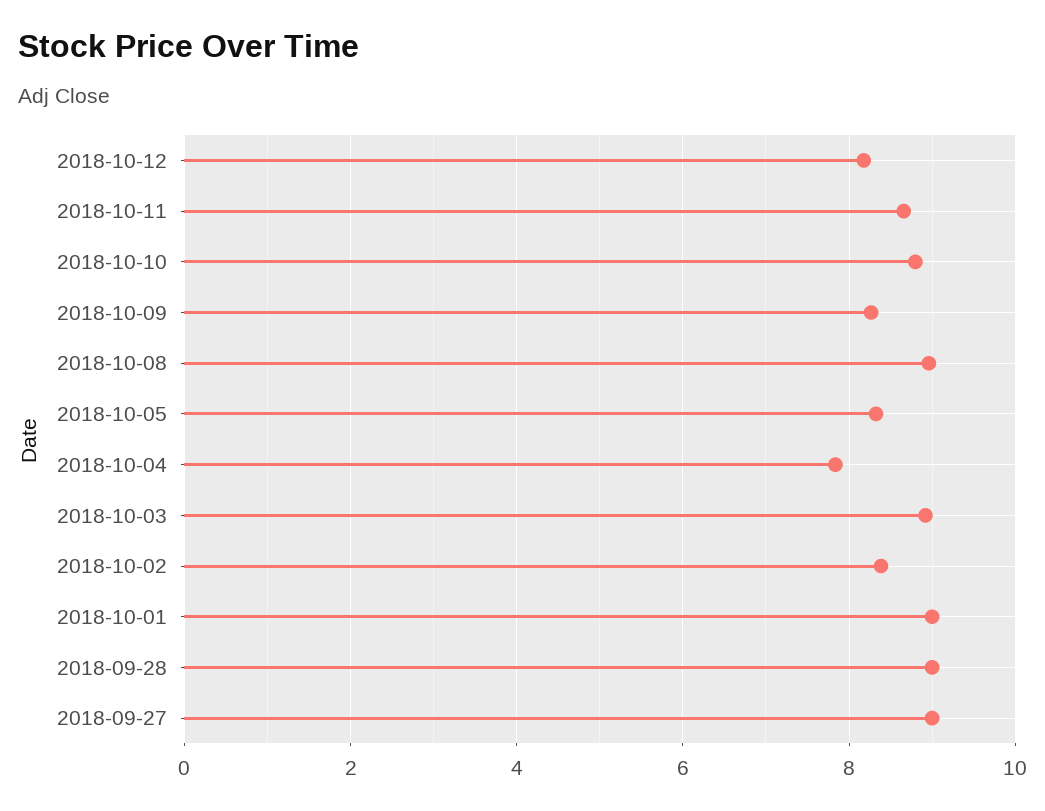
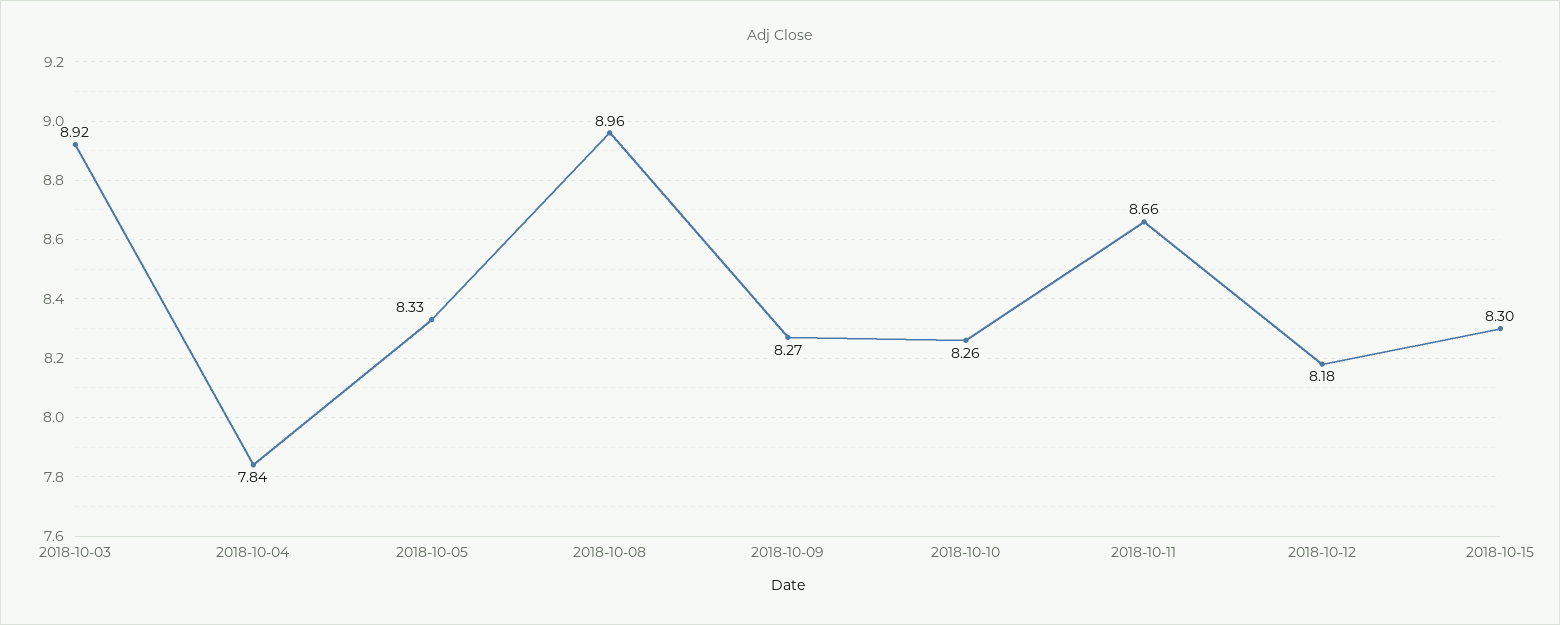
2018-10-10: 8.8 -> 8.26
2018-10-02: 8.4 -> none
2018-10-01: 9 -> none
2018-09-28: 9 -> none
2018-09-27: 9 -> none
2018-10-15: none -> 8.3

